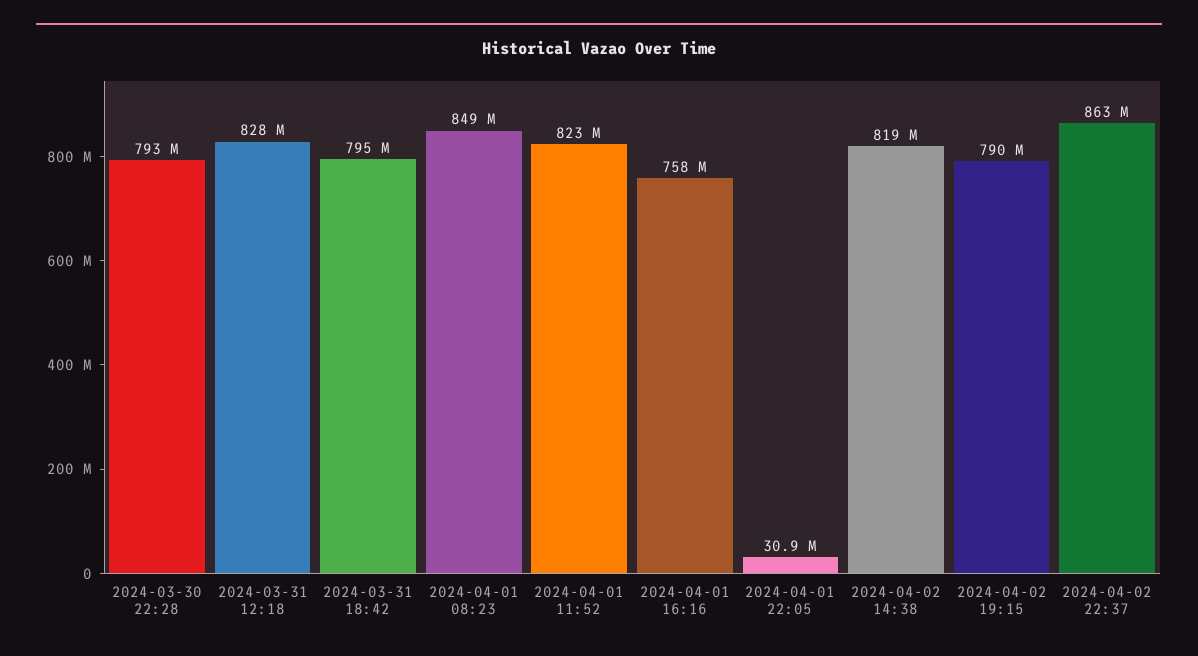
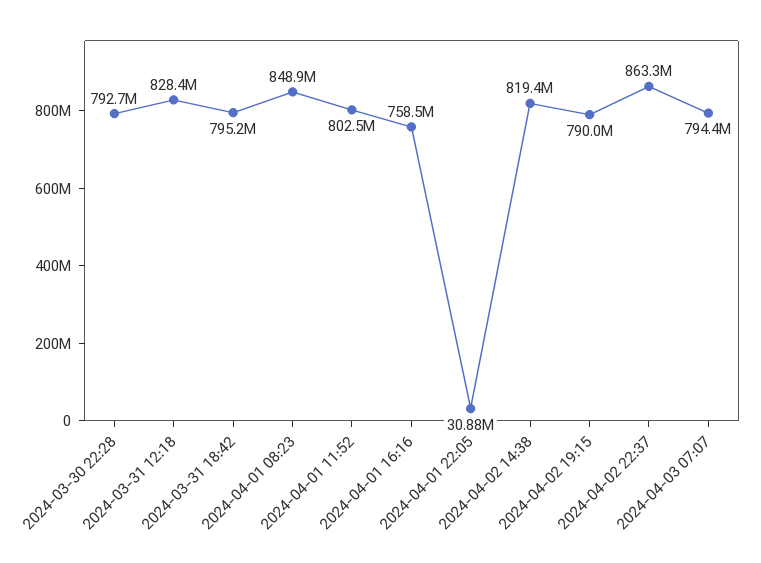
2024-04-01 11:52: 823000000 -> 802500000
2024-04-03 07:07: none -> 794400000

